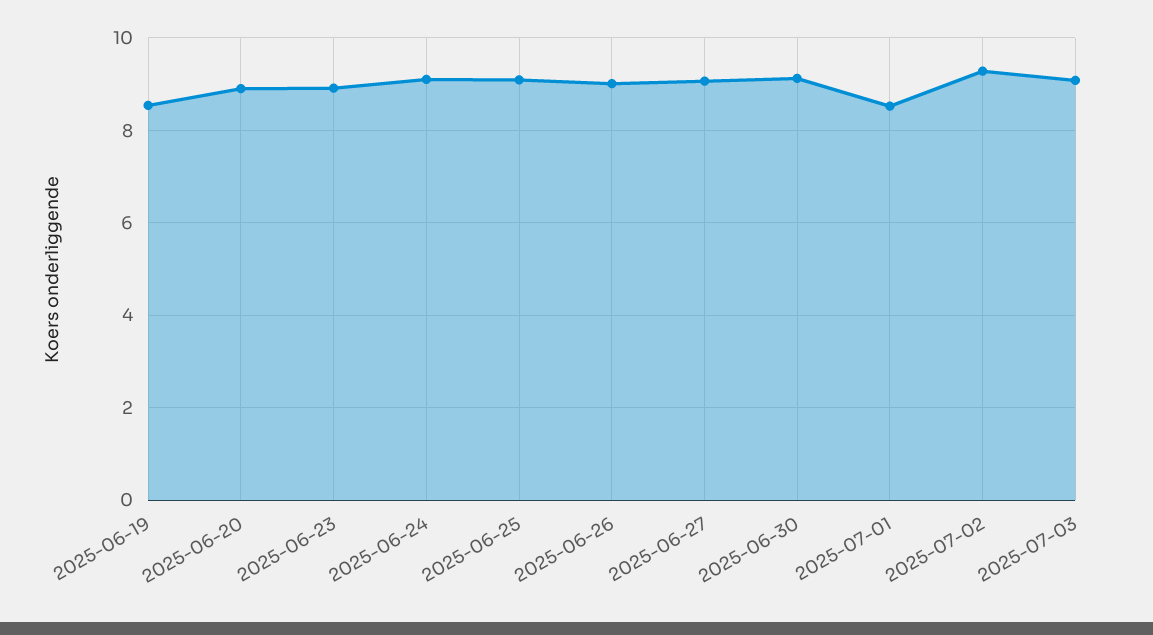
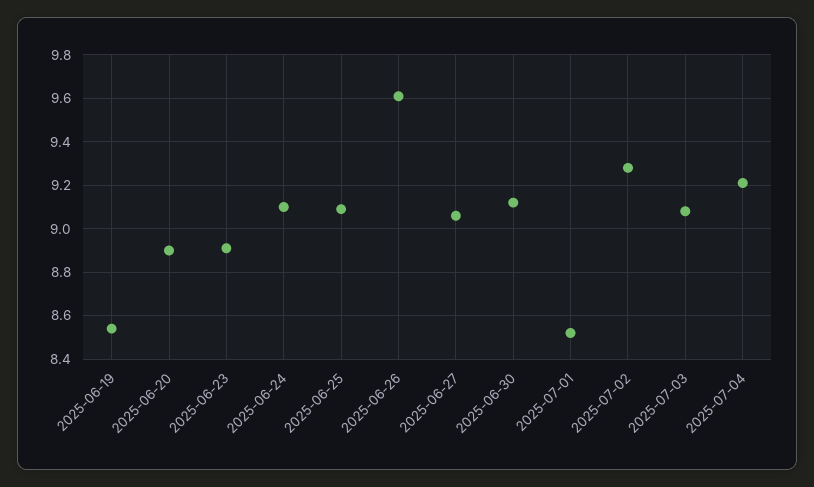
2025-06-26: 9 -> 9.6
2025-07-04: none -> 9.2

